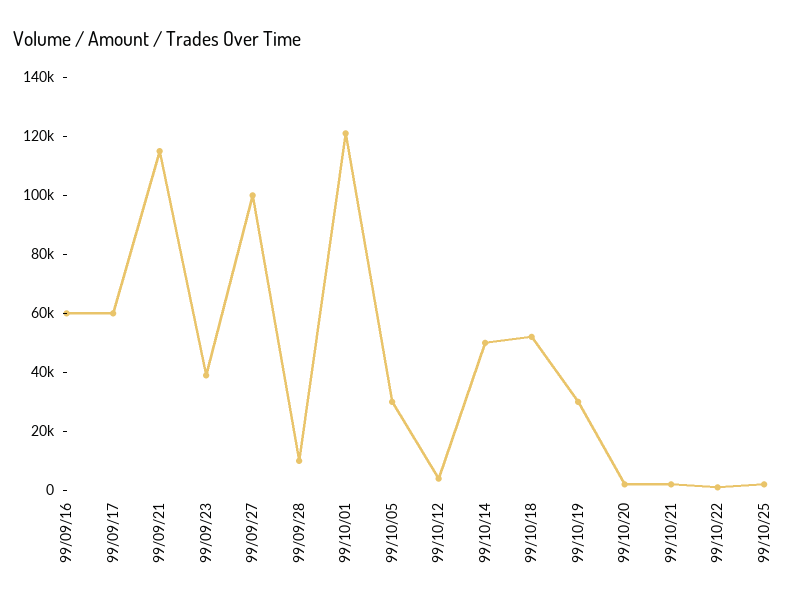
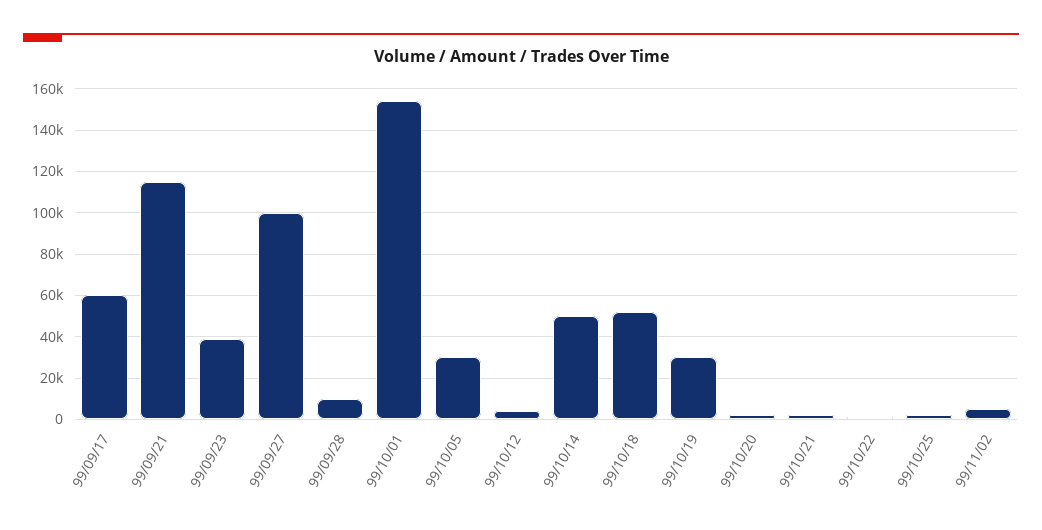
99/09/16: 60000 -> none
99/10/01: 120000 -> 155000
99/11/02: none -> 5000

